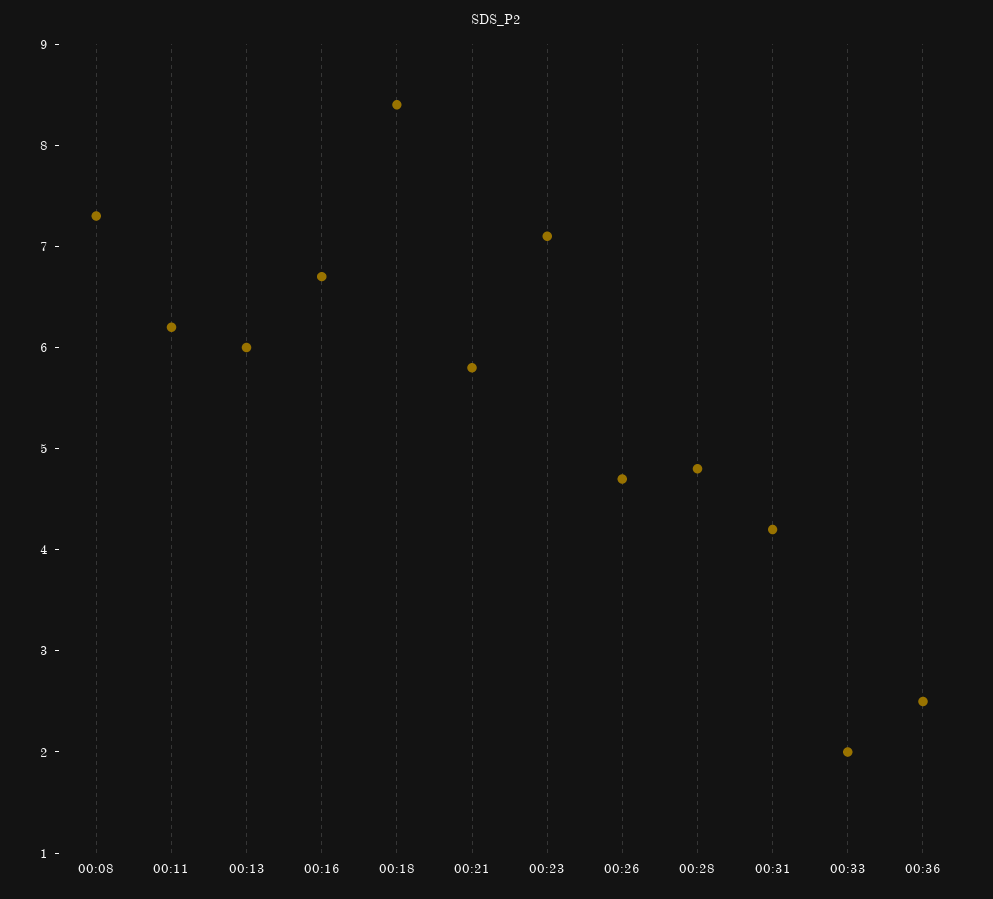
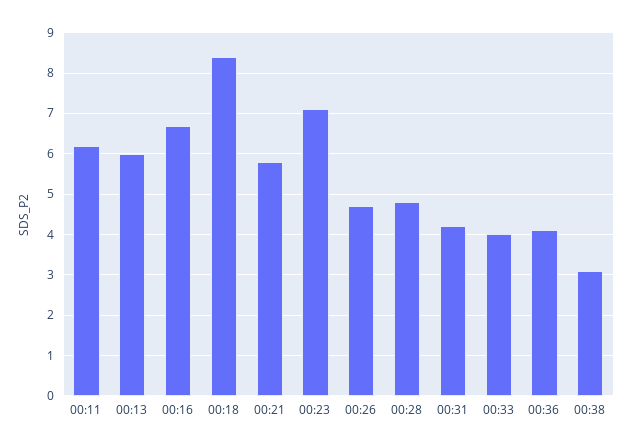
00:08: 7.3 -> none
00:33: 2 -> 4
00:36: 2.5 -> 4
00:38: none -> 3

